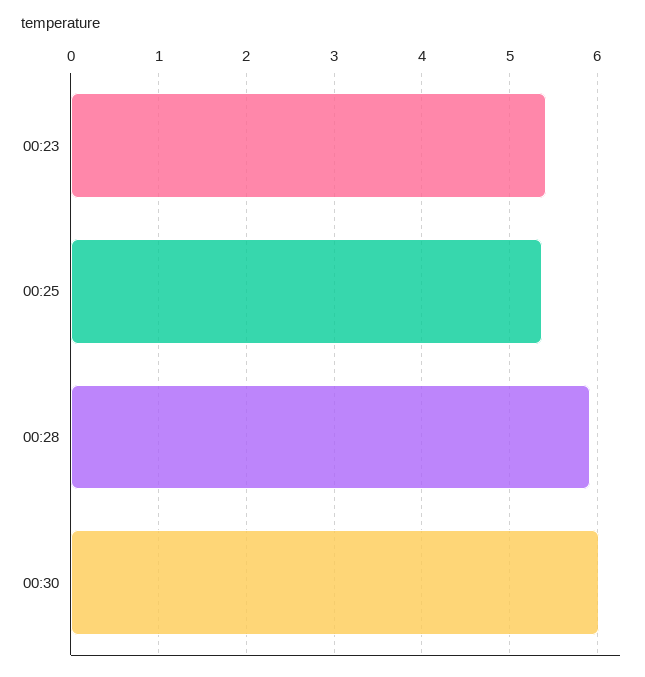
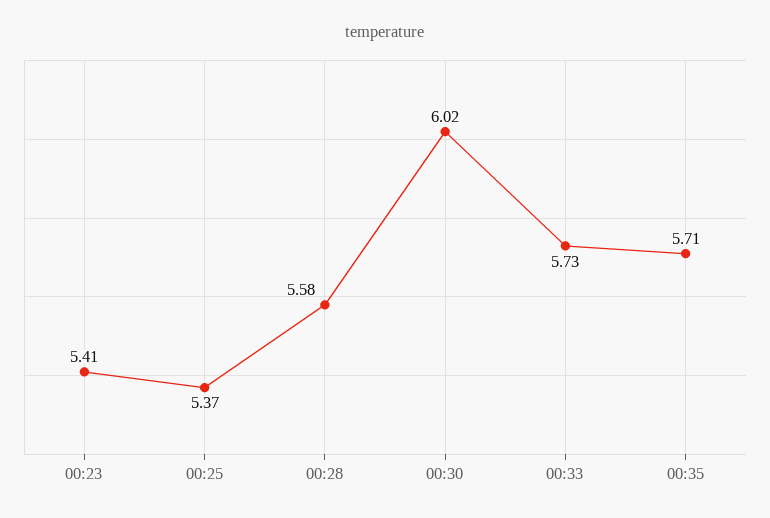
00:28: 5.9 -> 5.58
00:33: none -> 5.73
00:35: none -> 5.71

